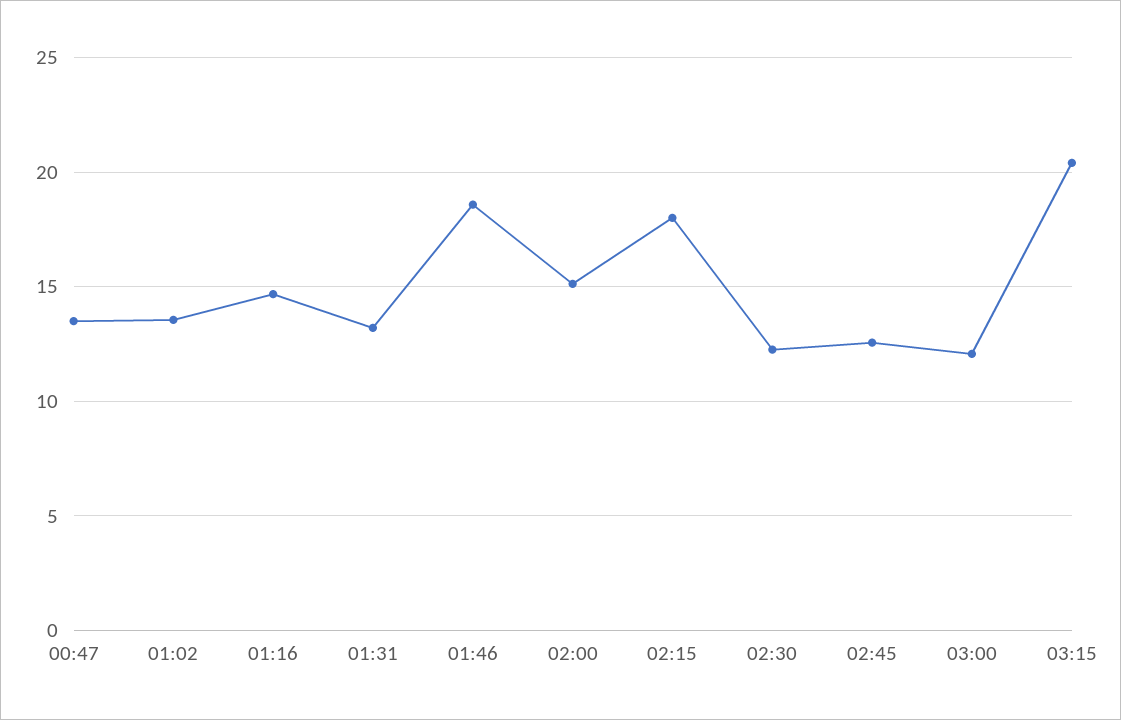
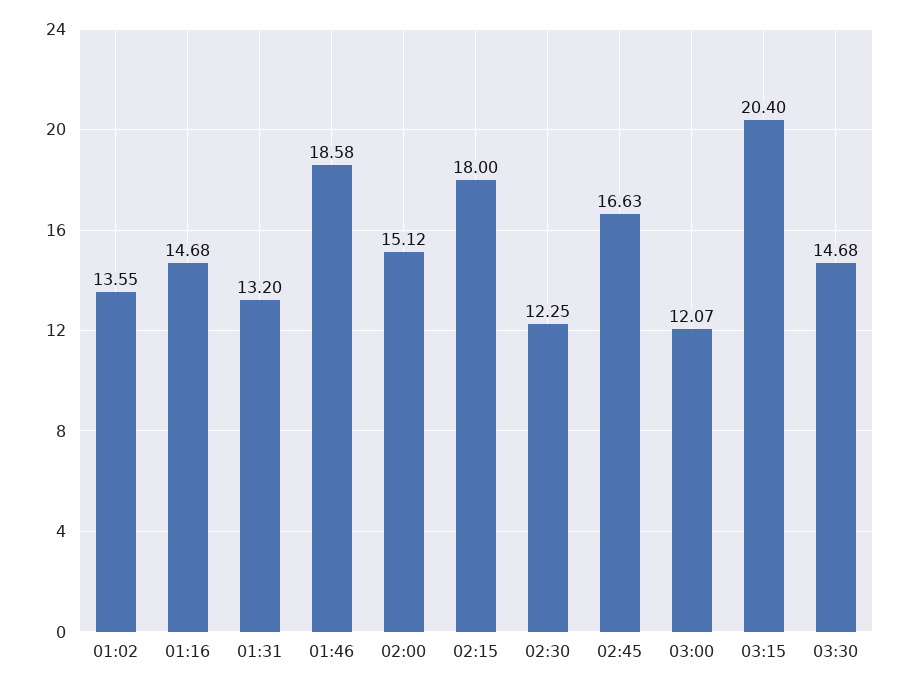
00:47: 13.5 -> none
02:45: 12.5 -> 16.63
03:30: none -> 14.68

